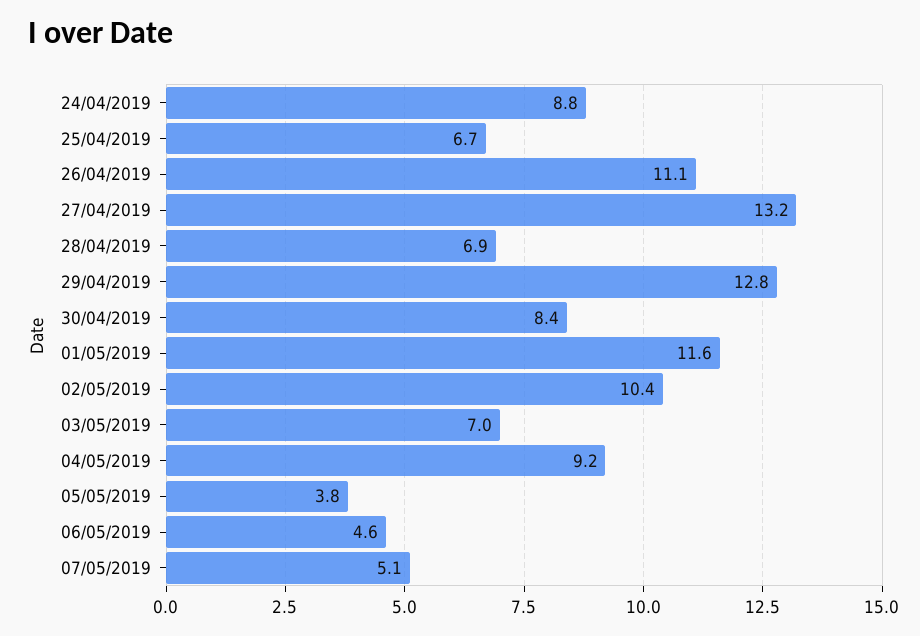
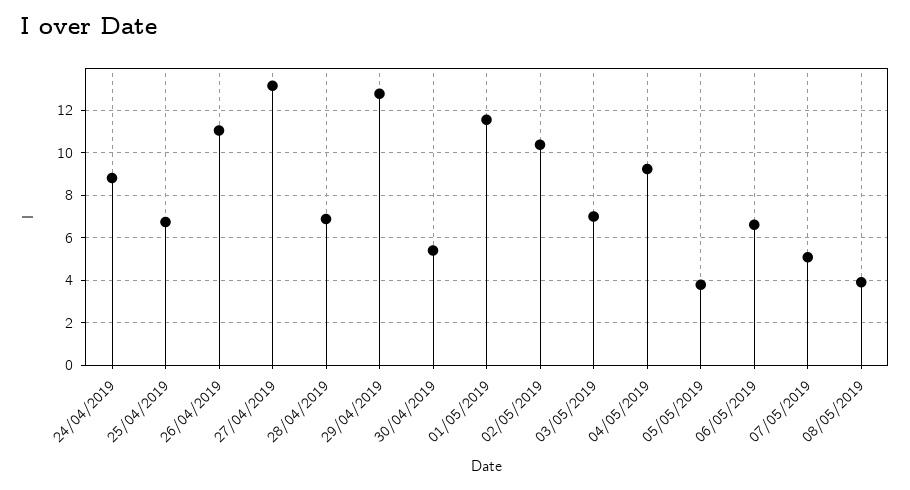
30/04/2019: 8.4 -> 5.5
06/05/2019: 4.6 -> 6.5
08/05/2019: none -> 4

